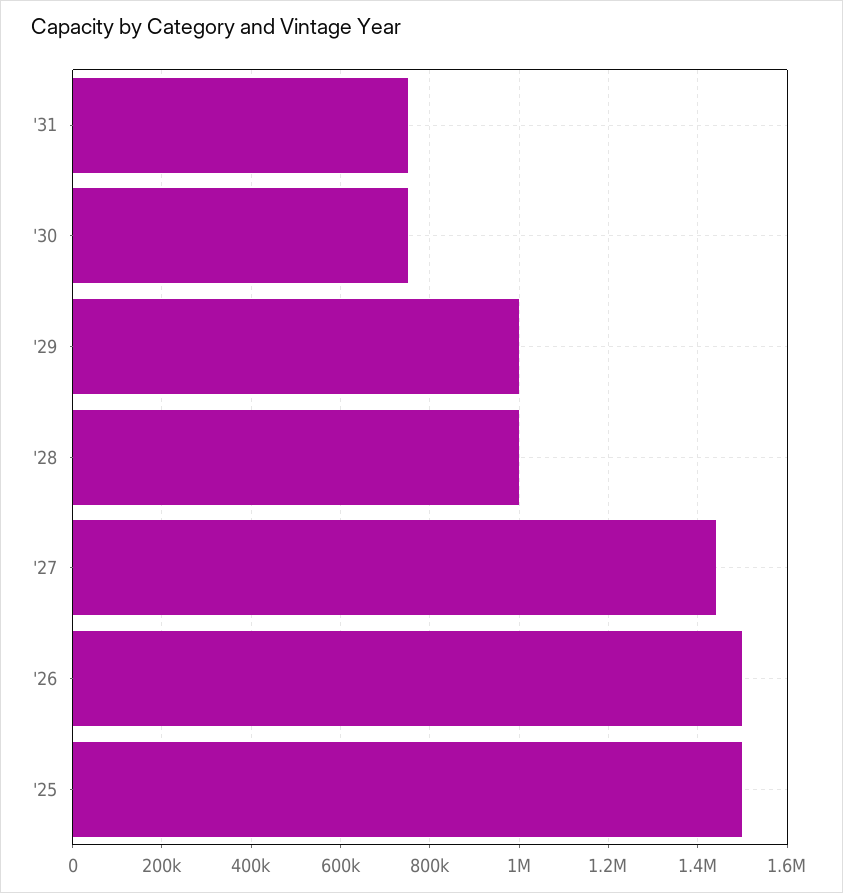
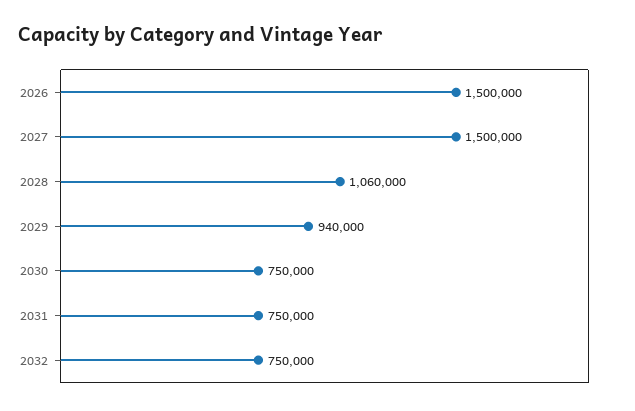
'29: 1000000 -> 940000
'28: 1000000 -> 1060000
'27: 1440000 -> 1500000
'25: 1500000 -> none
2032: none -> 750000

